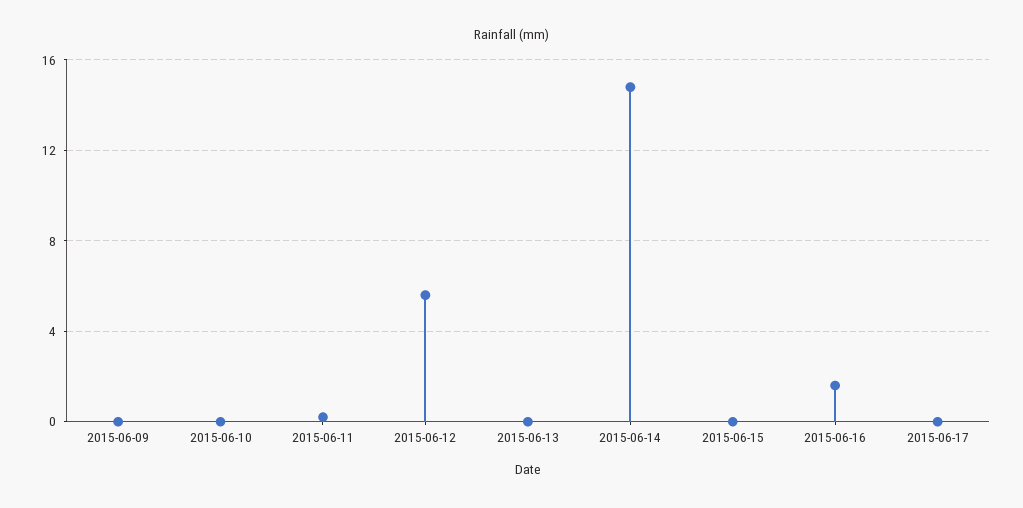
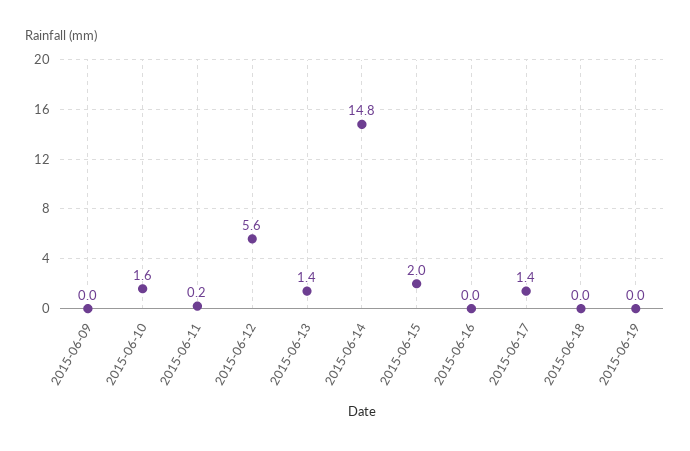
2015-06-10: 0 -> 1.6
2015-06-13: 0 -> 1.4
2015-06-15: 0 -> 2
2015-06-16: 1.5 -> 0
2015-06-17: 0 -> 1.4
2015-06-18: none -> 0
2015-06-19: none -> 0

